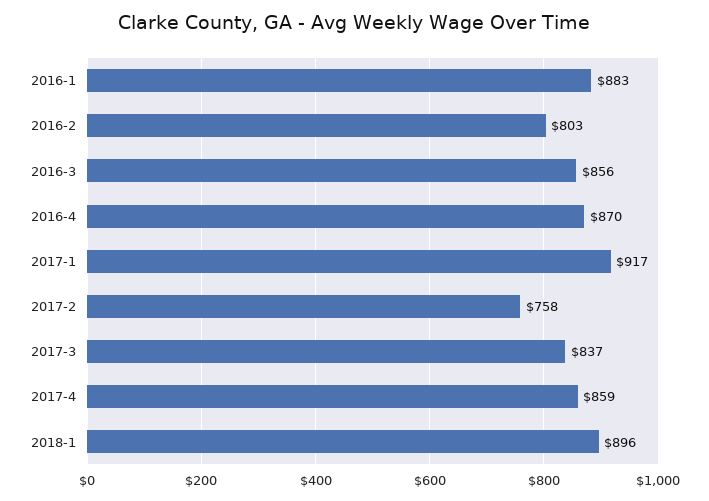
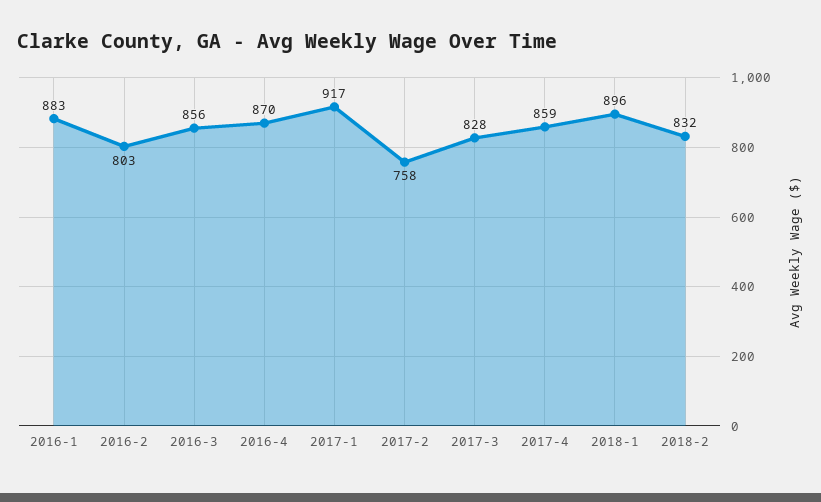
2017-3: 837 -> 828
2018-2: none -> 832

